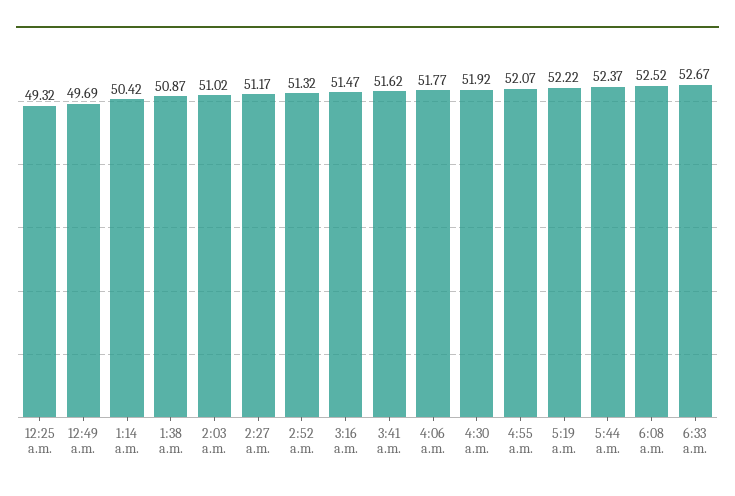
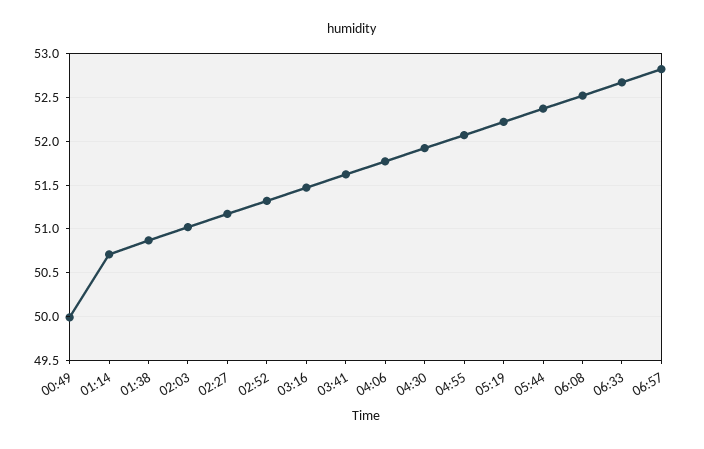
12:25 a.m.: 49.32 -> none
12:49 a.m.: 49.69 -> 50
1:14 a.m.: 50.42 -> 50.7
06:57: none -> 52.8

